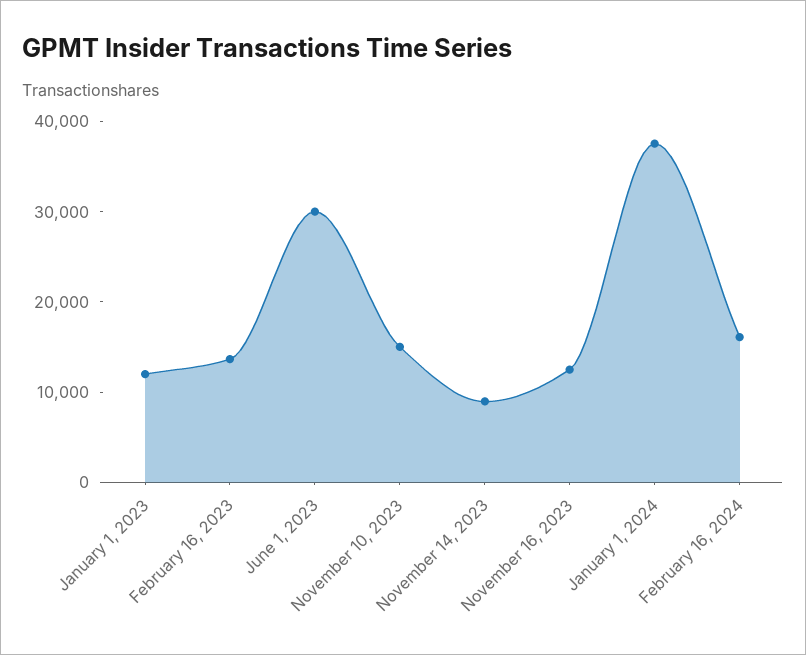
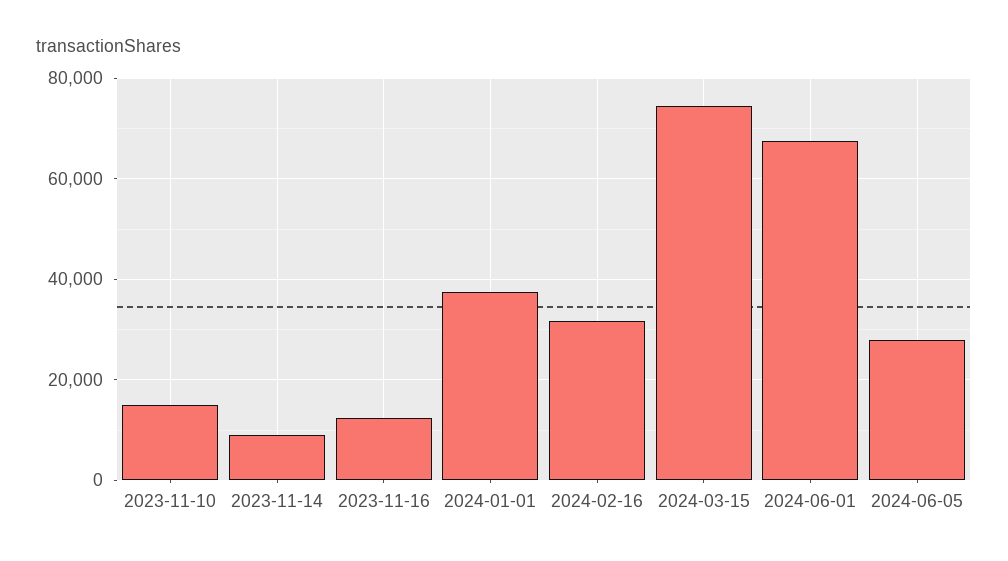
January 1, 2023: 12000 -> none
February 16, 2023: 14000 -> none
June 1, 2023: 30000 -> none
February 16, 2024: 16000 -> 32000
2024-03-15: none -> 74000
2024-06-01: none -> 68000
2024-06-05: none -> 28000

